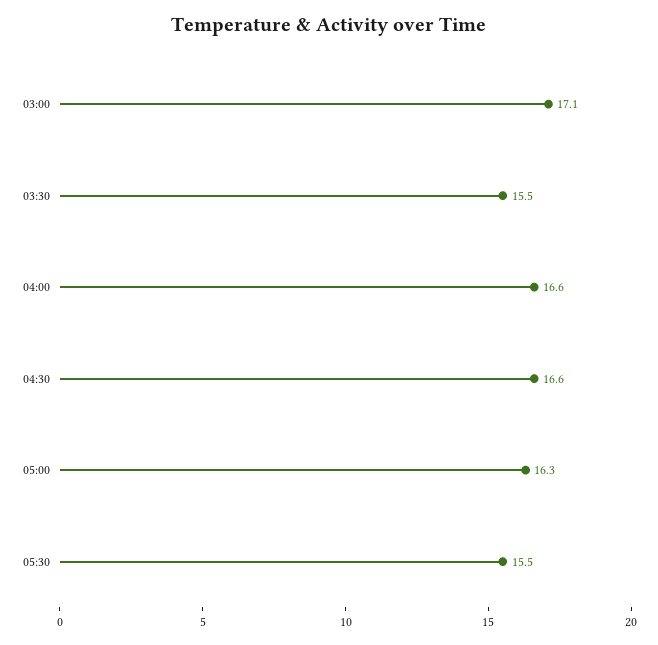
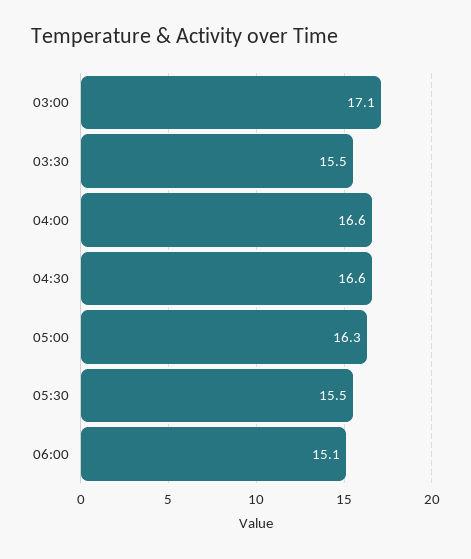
06:00: none -> 15.1

